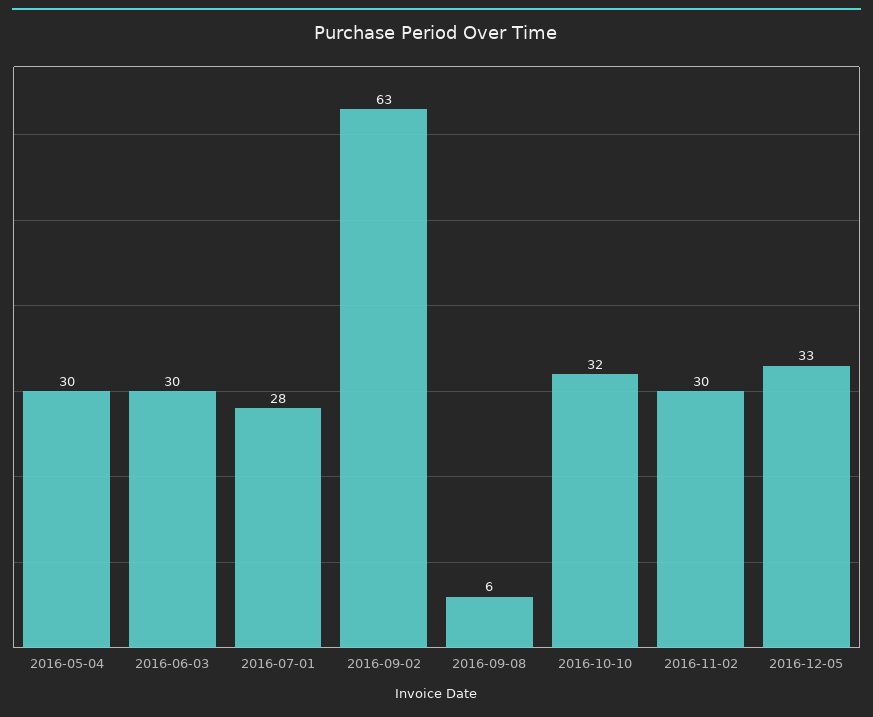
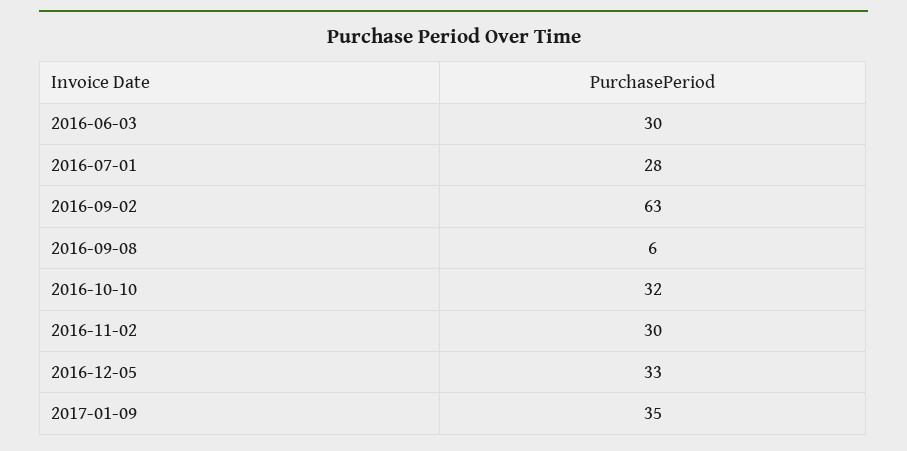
2016-05-04: 30 -> none
2017-01-09: none -> 35

